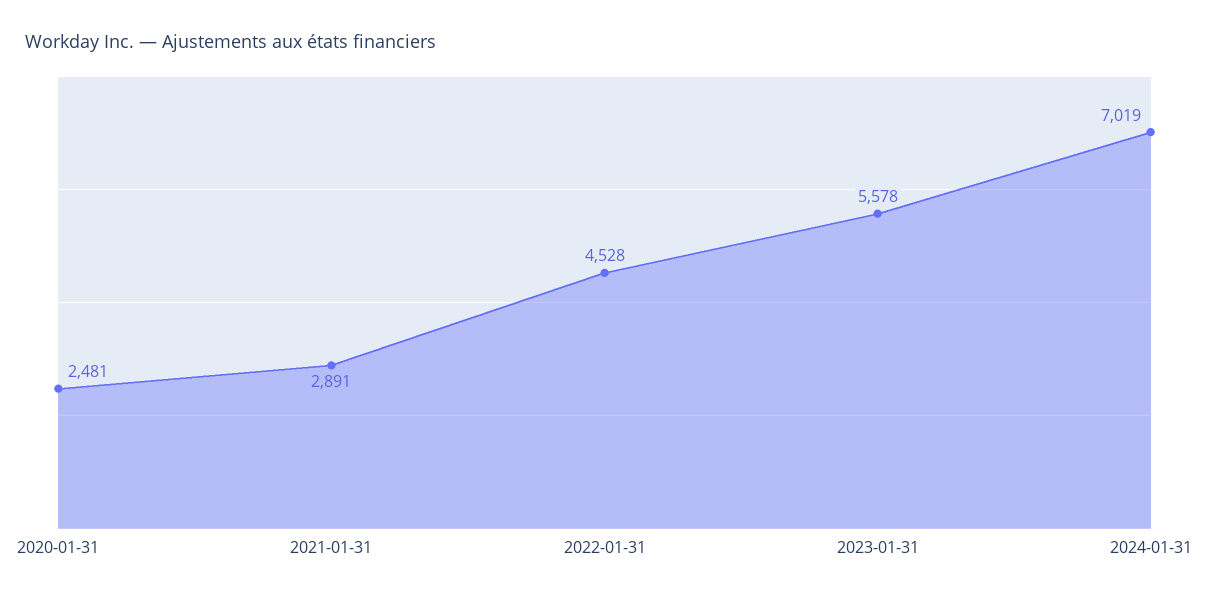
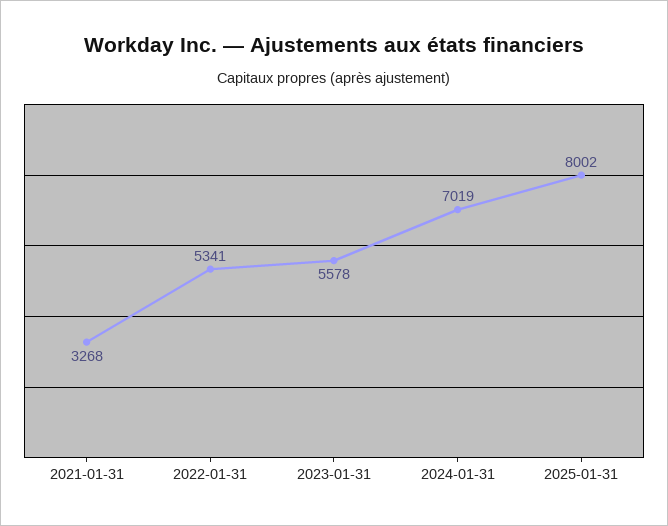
2020-01-31: 2481 -> none
2021-01-31: 2891 -> 3268
2022-01-31: 4528 -> 5341
2025-01-31: none -> 8002

